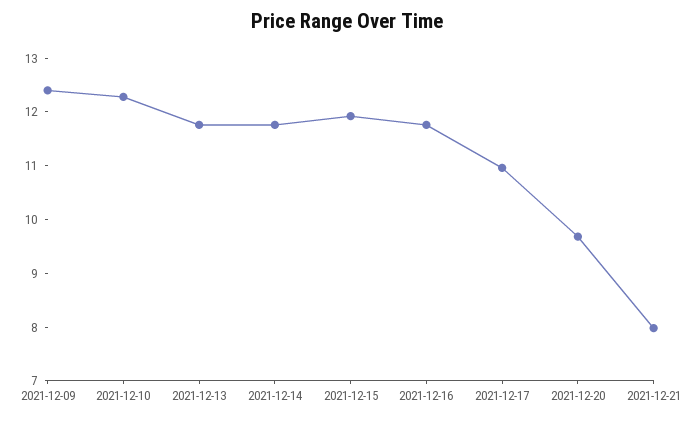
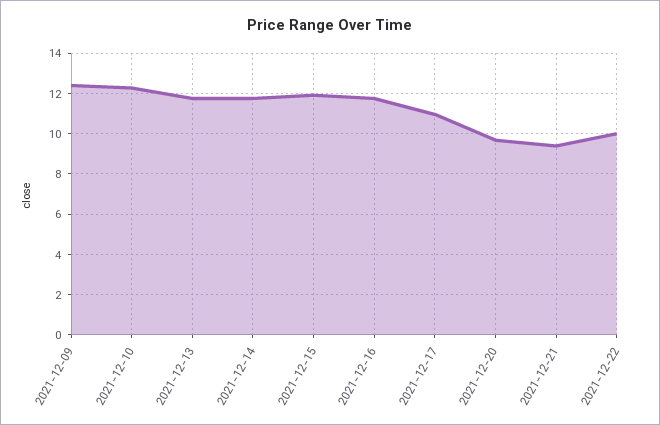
2021-12-21: 8 -> 9.5
2021-12-22: none -> 10

